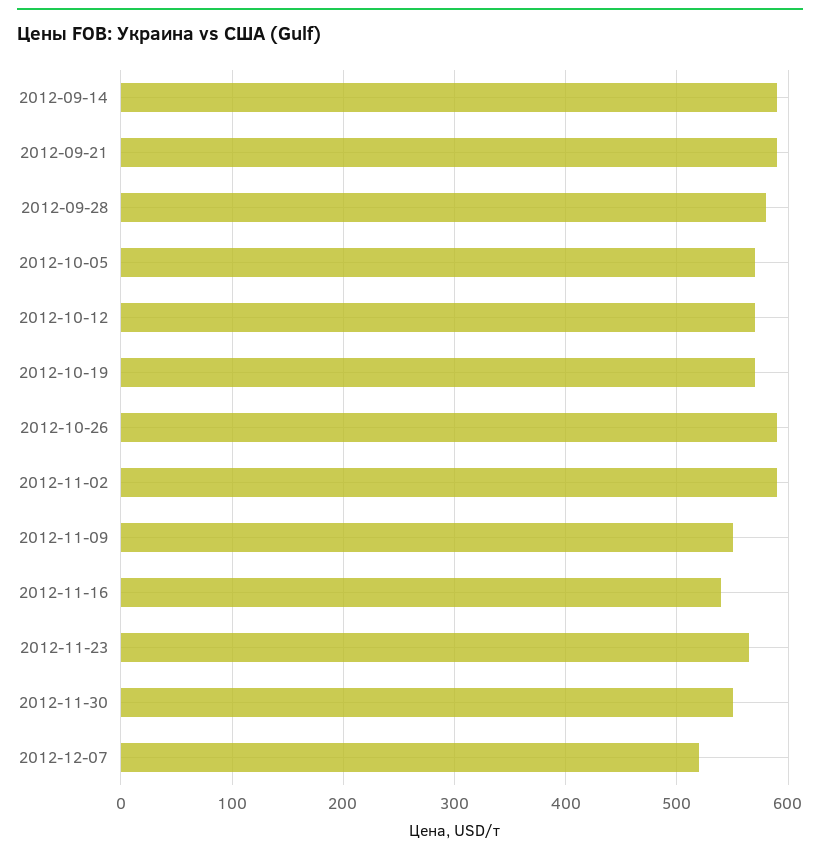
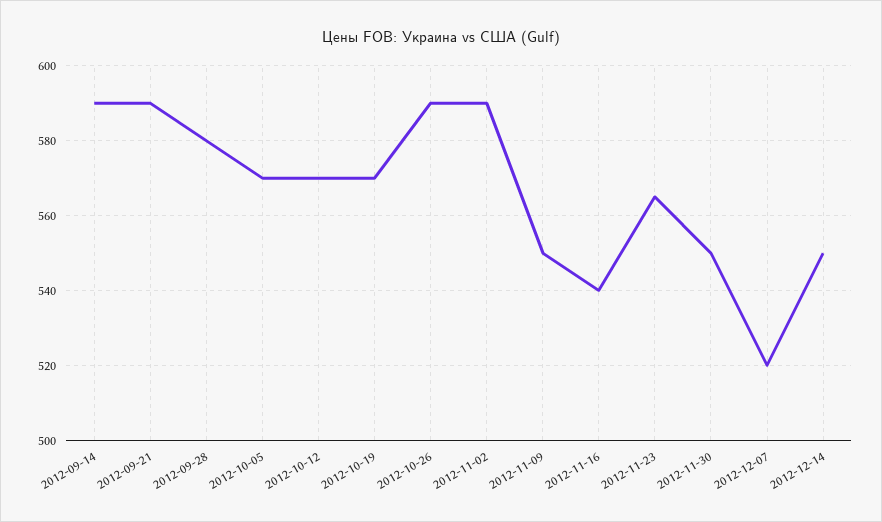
2012-12-14: none -> 550

